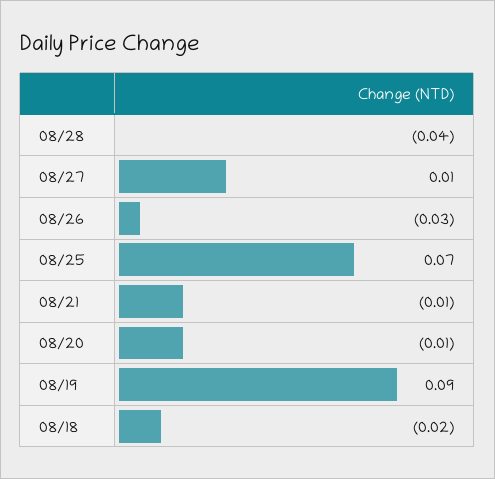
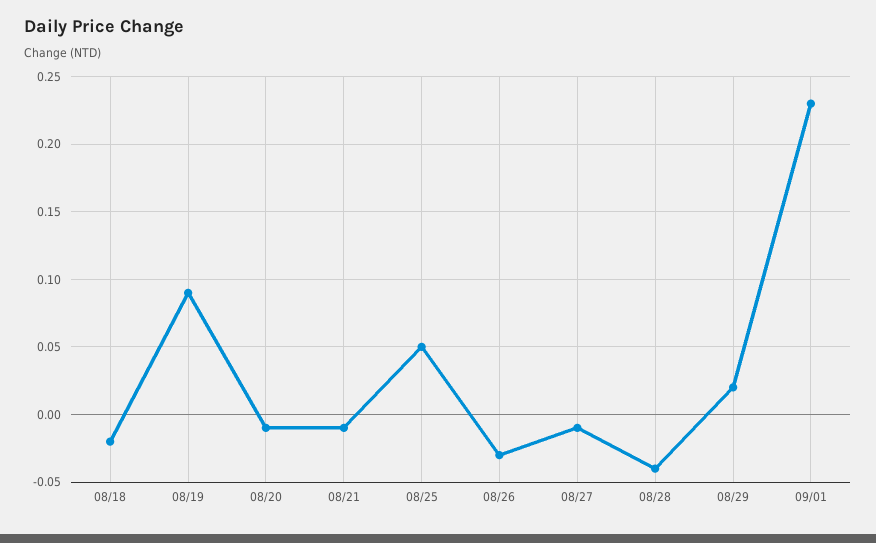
08/27: 0.01 -> -0.01
08/25: 0.07 -> 0.05
08/29: none -> 0.02
09/01: none -> 0.23

